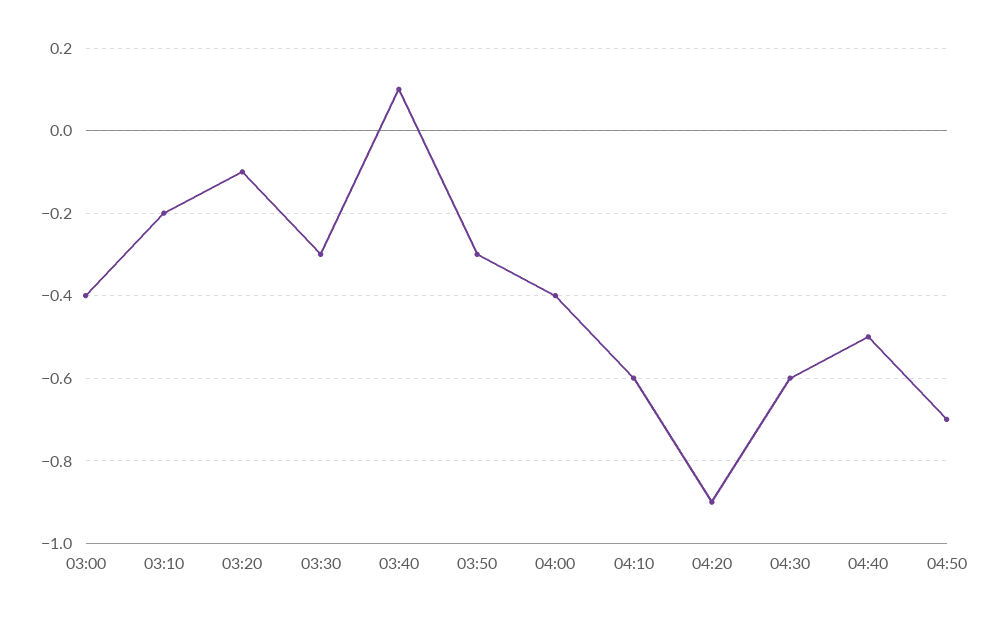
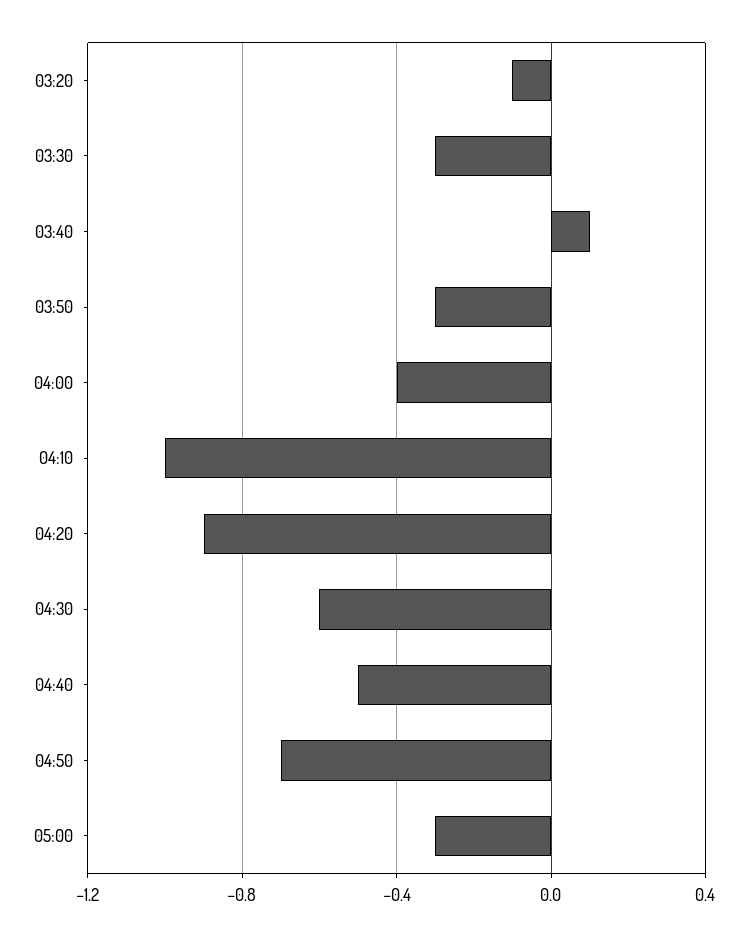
03:00: -0.4 -> none
03:10: -0.2 -> none
04:10: -0.6 -> -1
05:00: none -> -0.3

